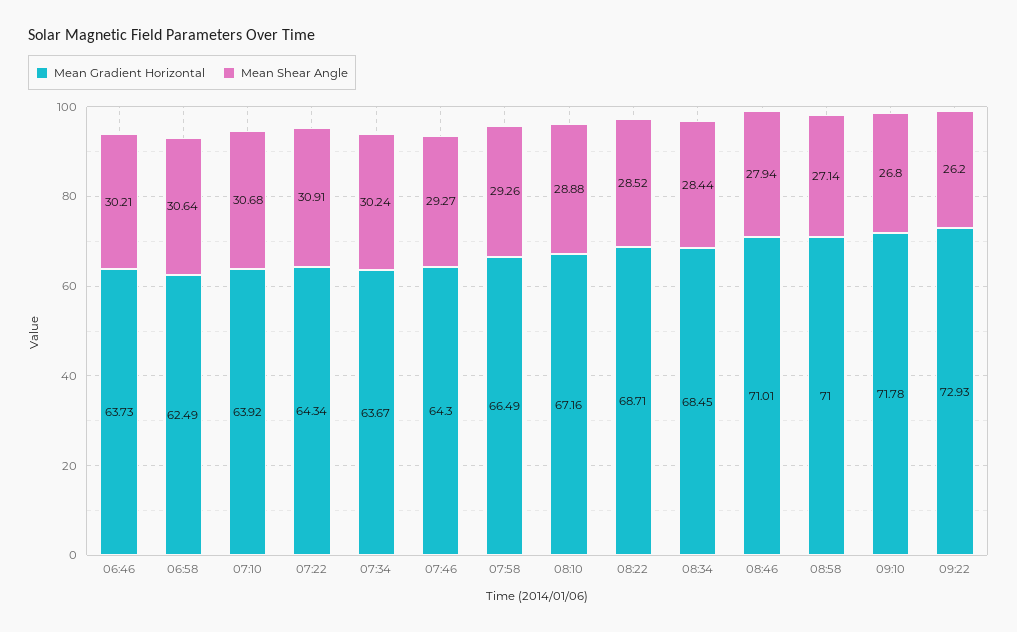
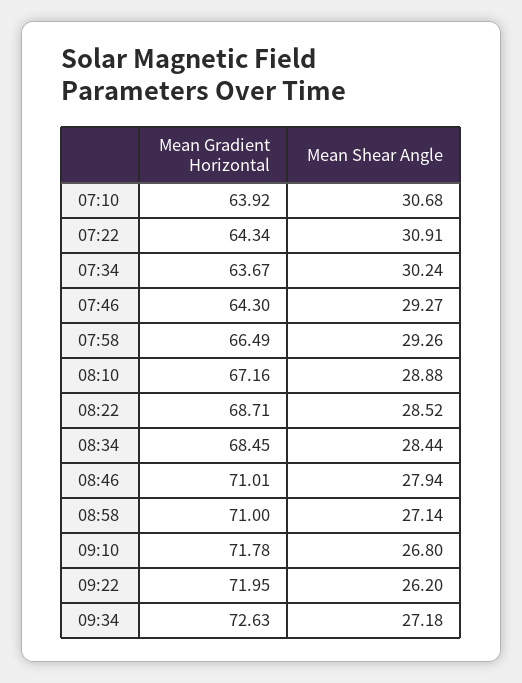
Mean Gradient Horizontal, 06:46: 63.73 -> none
Mean Shear Angle, 06:46: 30.21 -> none
Mean Gradient Horizontal, 06:58: 62.49 -> none
Mean Shear Angle, 06:58: 30.64 -> none
Mean Gradient Horizontal, 09:22: 72.93 -> 71.95
Mean Gradient Horizontal, 09:34: none -> 72.63
Mean Shear Angle, 09:34: none -> 27.18

